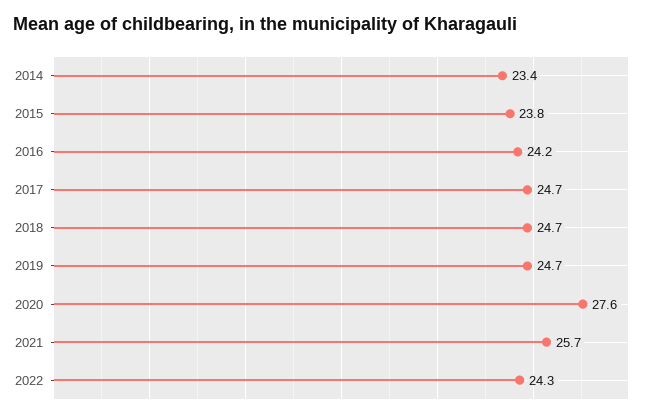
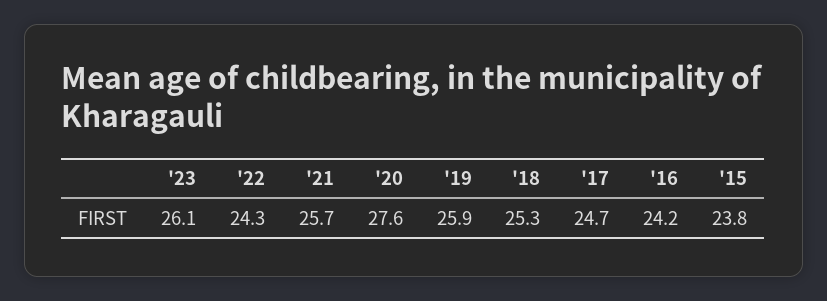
2014: 23.4 -> none
2018: 24.7 -> 25.3
2019: 24.7 -> 25.9
'23: none -> 26.1

